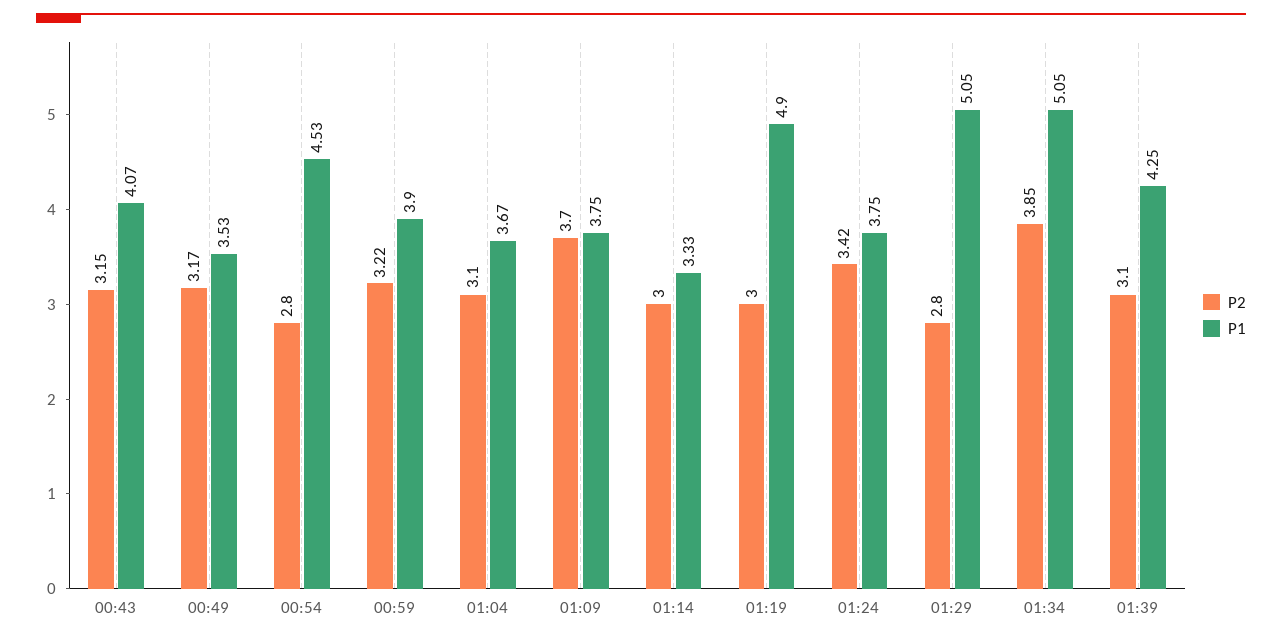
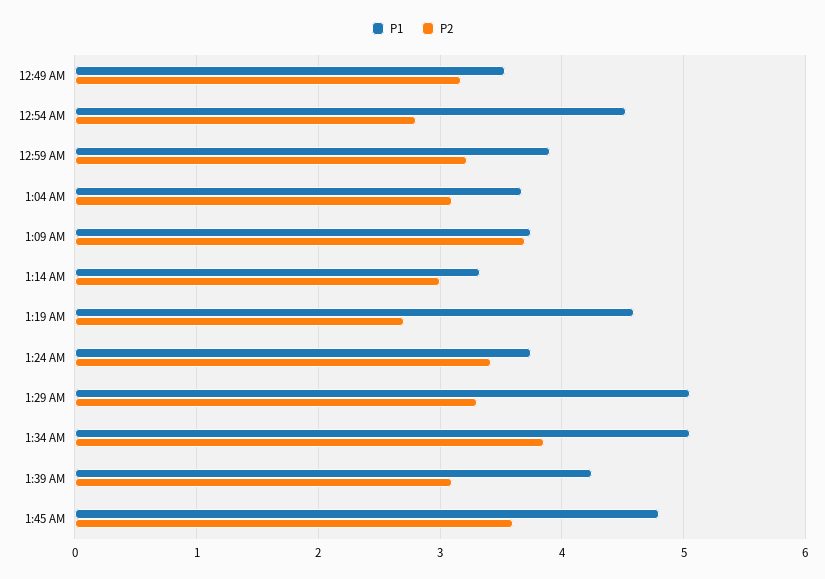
P2, 00:43: 3.15 -> none
P1, 00:43: 4.07 -> none
P2, 01:19: 3 -> 2.7
P1, 01:19: 4.9 -> 4.6
P2, 01:29: 2.8 -> 3.3
P1, 1:45 AM: none -> 4.8
P2, 1:45 AM: none -> 3.6

